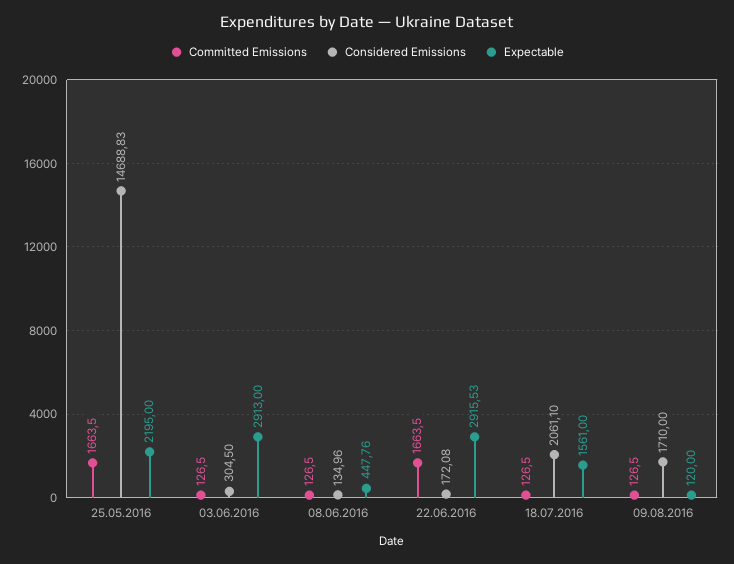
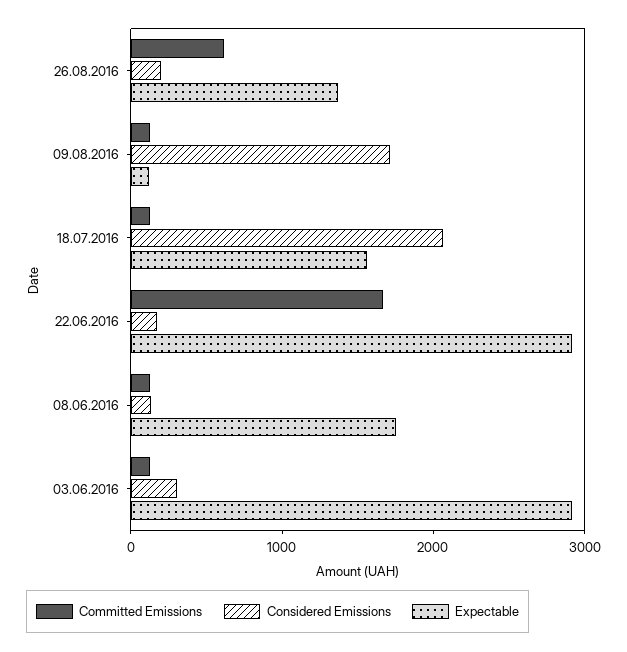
Committed Emissions, 25.05.2016: 1663.5 -> none
Considered Emissions, 25.05.2016: 14688.83 -> none
Expectable, 25.05.2016: 2195 -> none
Expectable, 08.06.2016: 447.76 -> 1800
Committed Emissions, 26.08.2016: none -> 600
Considered Emissions, 26.08.2016: none -> 200
Expectable, 26.08.2016: none -> 1400

